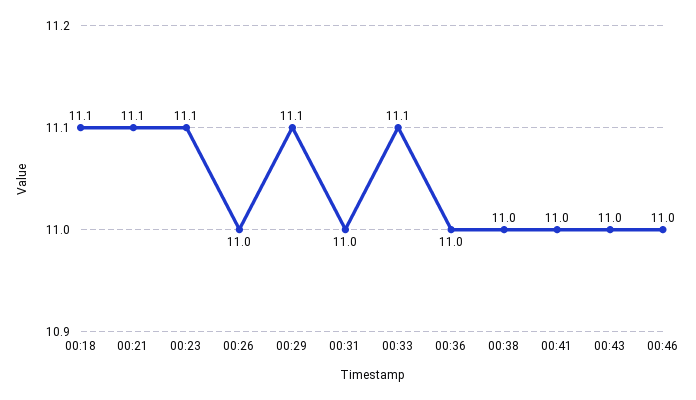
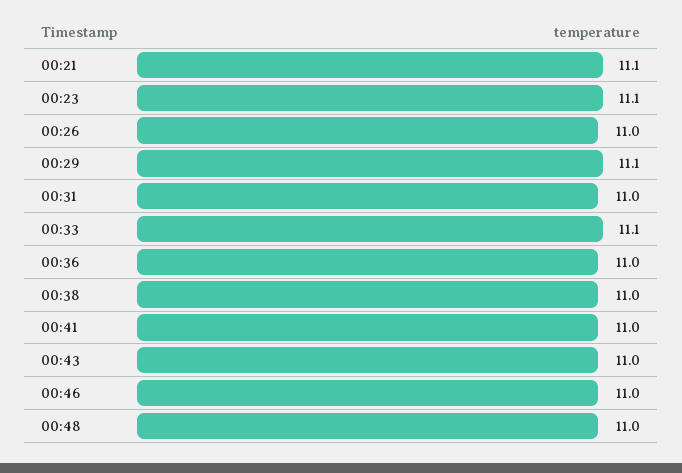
00:18: 11.1 -> none
00:48: none -> 11

